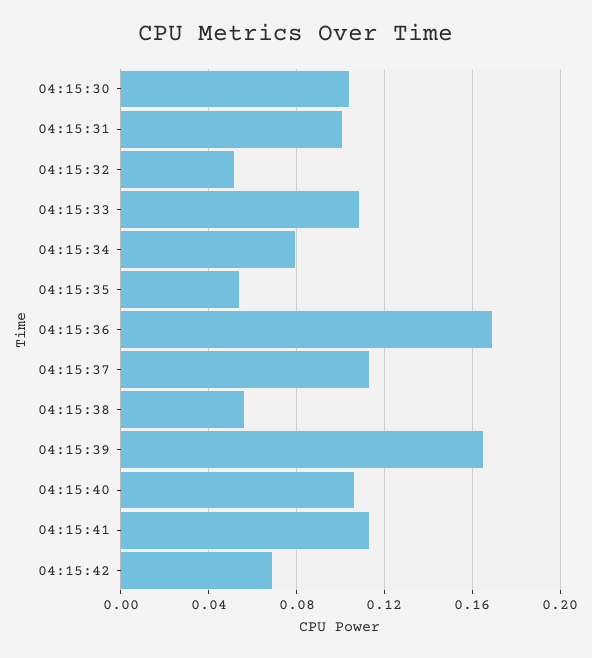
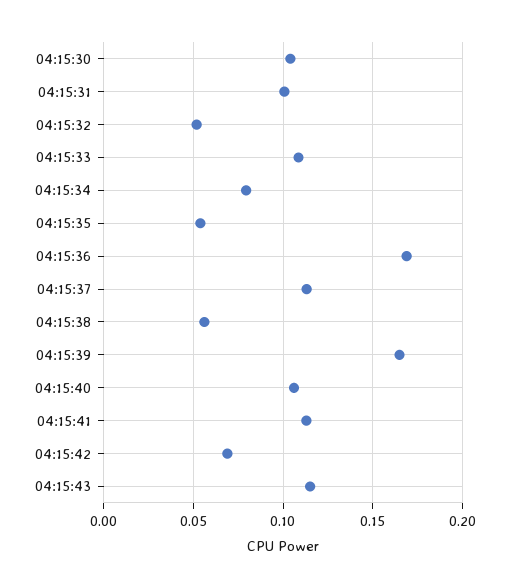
04:15:43: none -> 0.115

